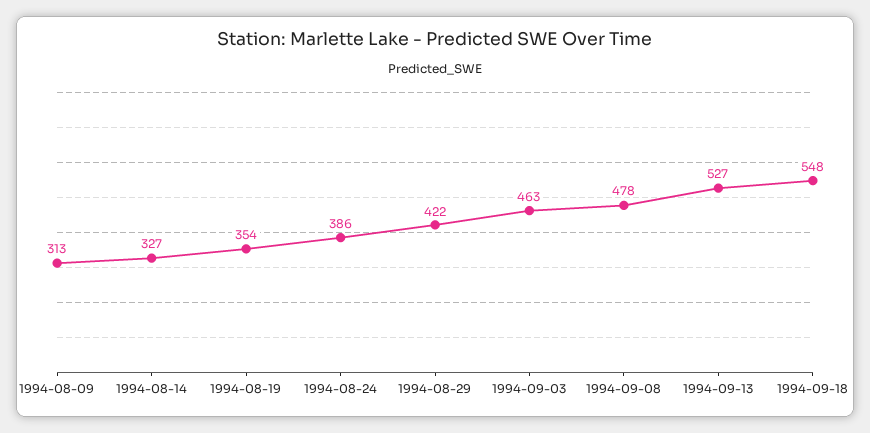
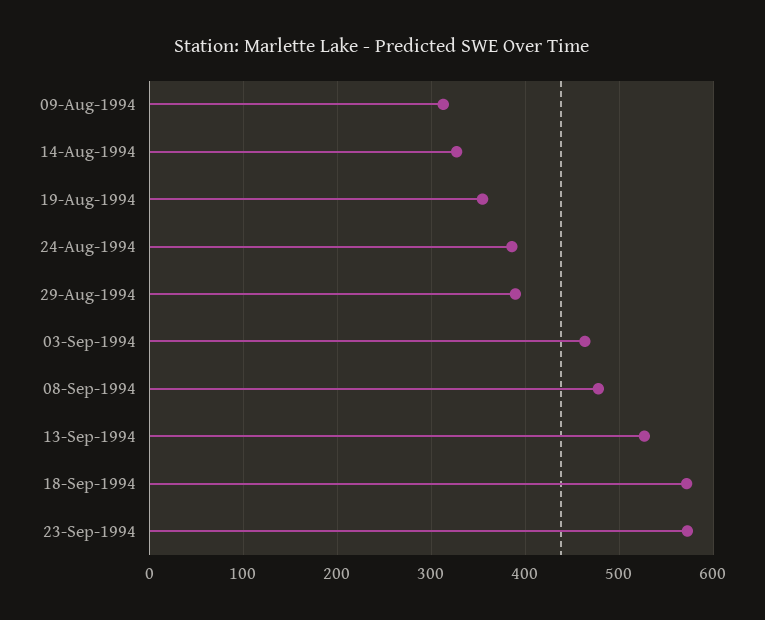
1994-08-29: 422 -> 390
1994-09-18: 548 -> 570
23-Sep-1994: none -> 570

